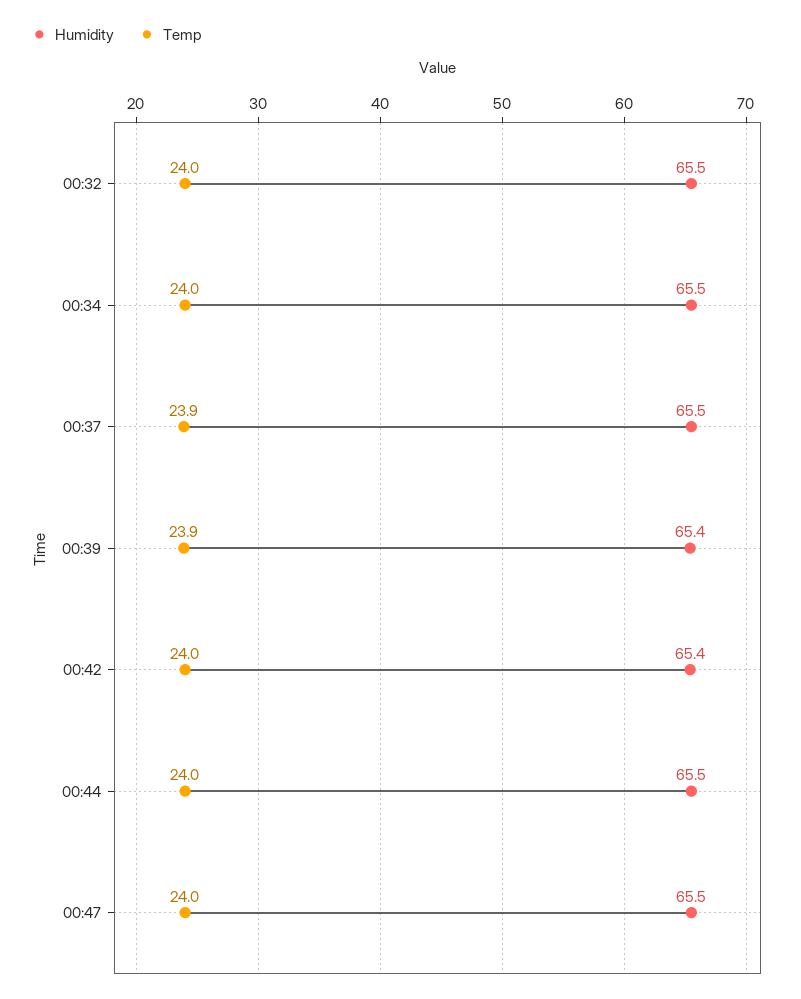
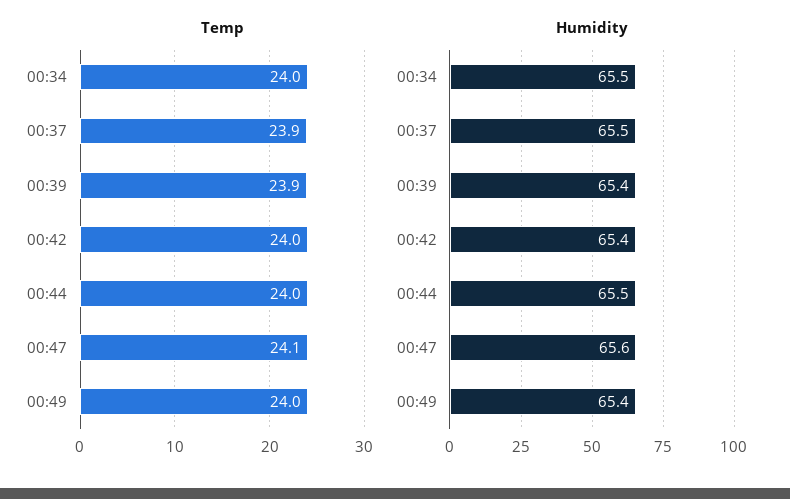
Humidity, 00:32: 65.5 -> none
Temp, 00:32: 24 -> none
Humidity, 00:47: 65.5 -> 65.6
Temp, 00:47: 24 -> 24.1
Temp, 00:49: none -> 24
Humidity, 00:49: none -> 65.4

